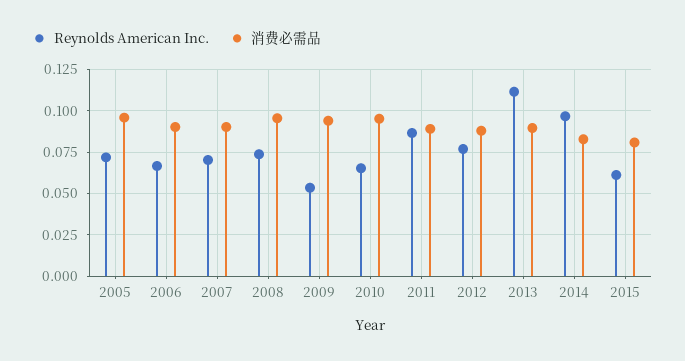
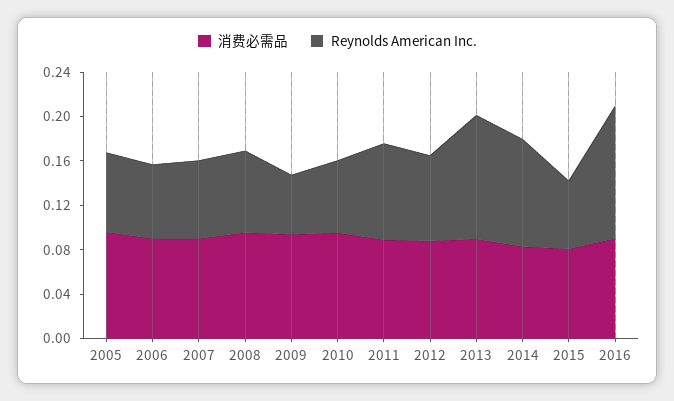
消费必需品, 2016: none -> 0.09
Reynolds American Inc., 2016: none -> 0.12

